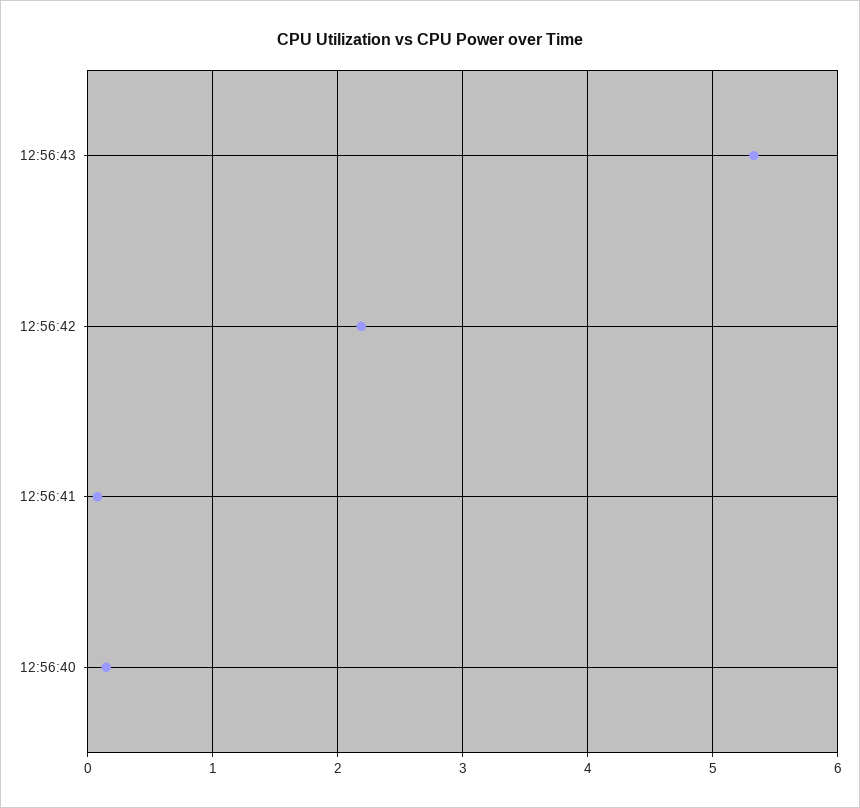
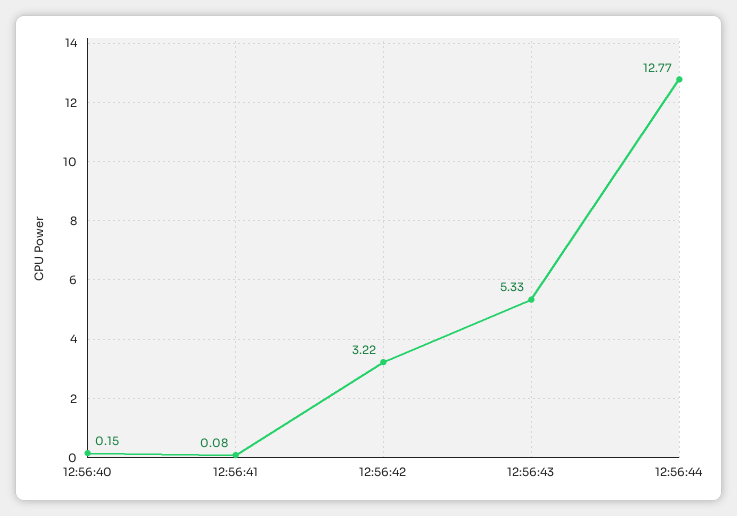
12:56:42: 2.2 -> 3.22
12:56:44: none -> 12.77

